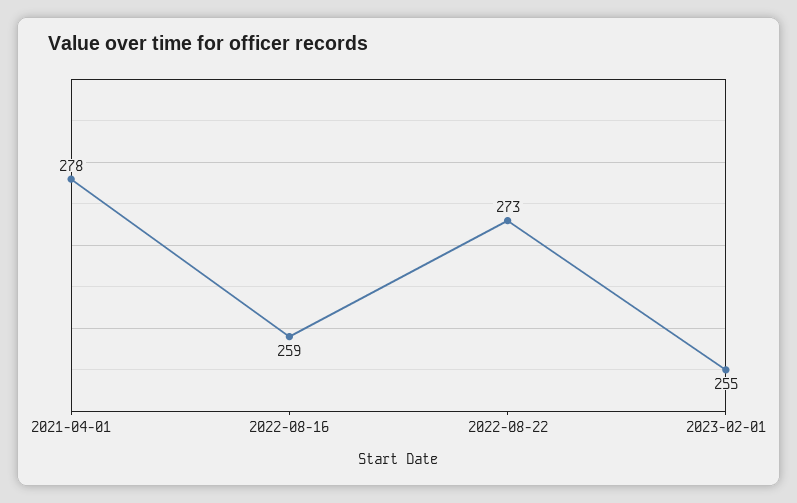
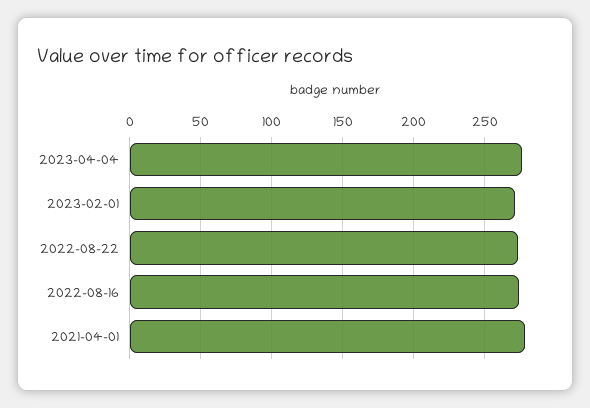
2022-08-16: 259 -> 275
2023-02-01: 255 -> 270
2023-04-04: none -> 275

